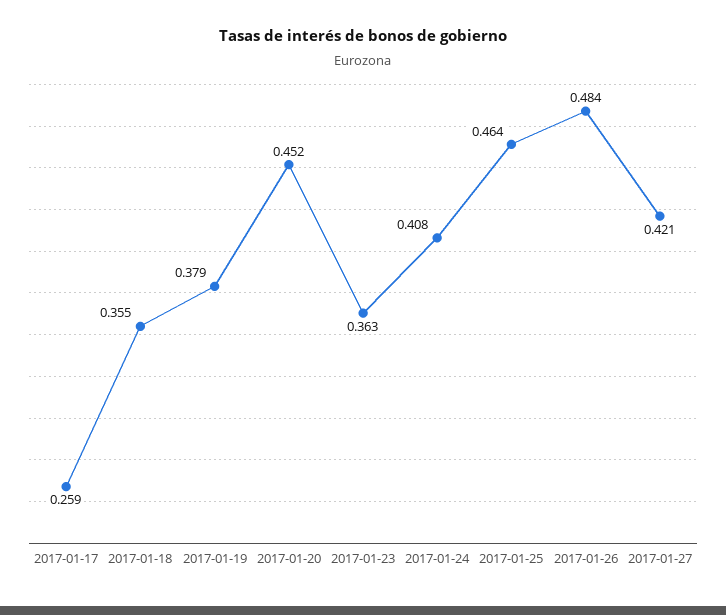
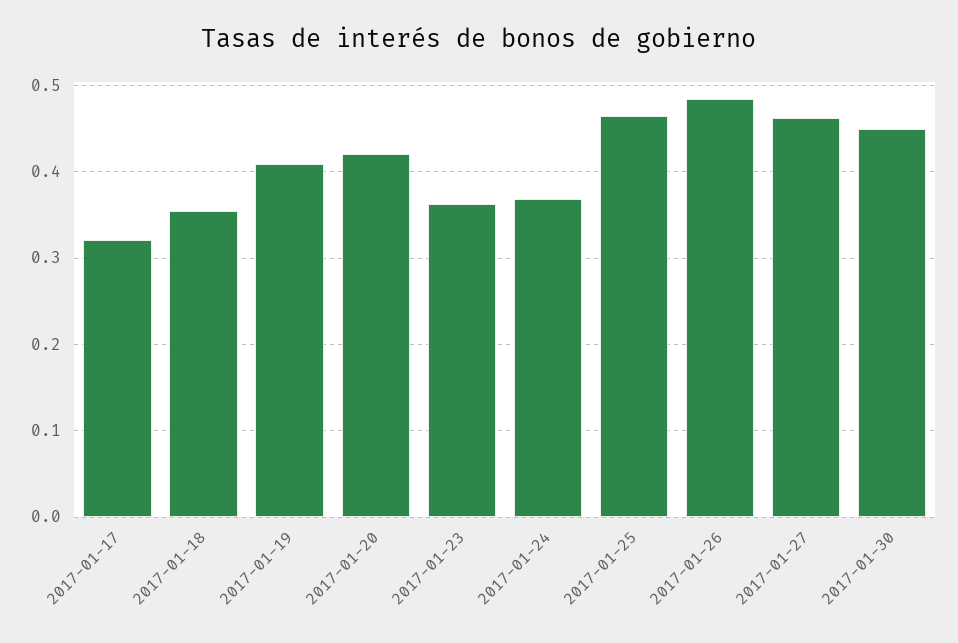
2017-01-17: 0.259 -> 0.32
2017-01-19: 0.379 -> 0.41
2017-01-20: 0.452 -> 0.42
2017-01-24: 0.408 -> 0.37
2017-01-27: 0.421 -> 0.46
2017-01-30: none -> 0.45

